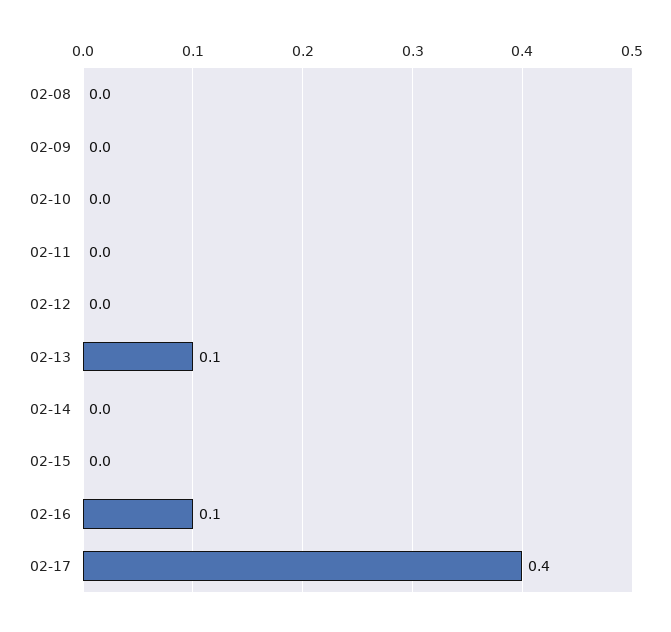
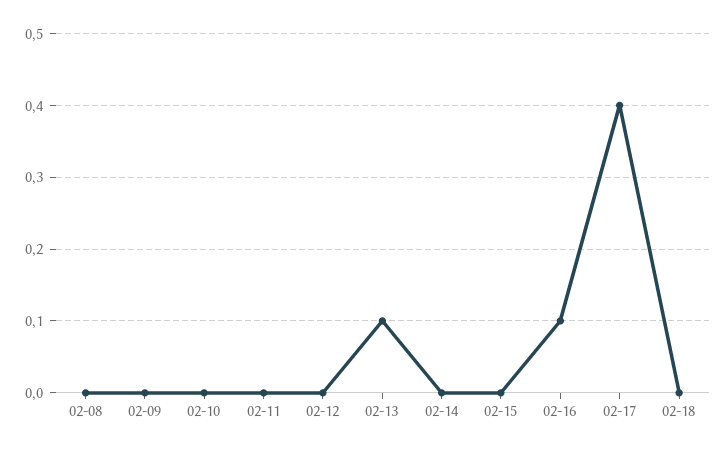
02-18: none -> 0

